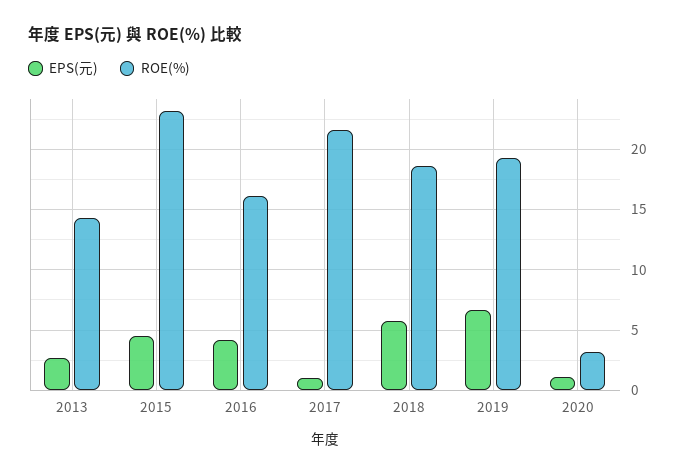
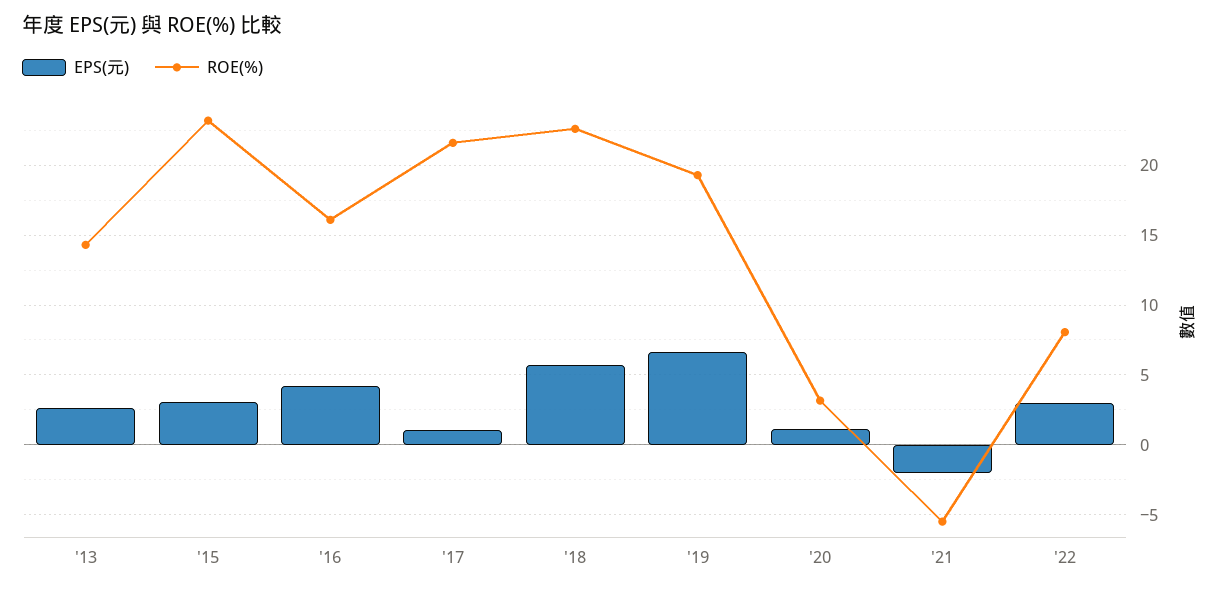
EPS(元), 2015: 4.5 -> 3
ROE(%), 2018: 18.5 -> 22.5
EPS(元), '21: none -> -2
ROE(%), '21: none -> -5.5
EPS(元), '22: none -> 3
ROE(%), '22: none -> 8

